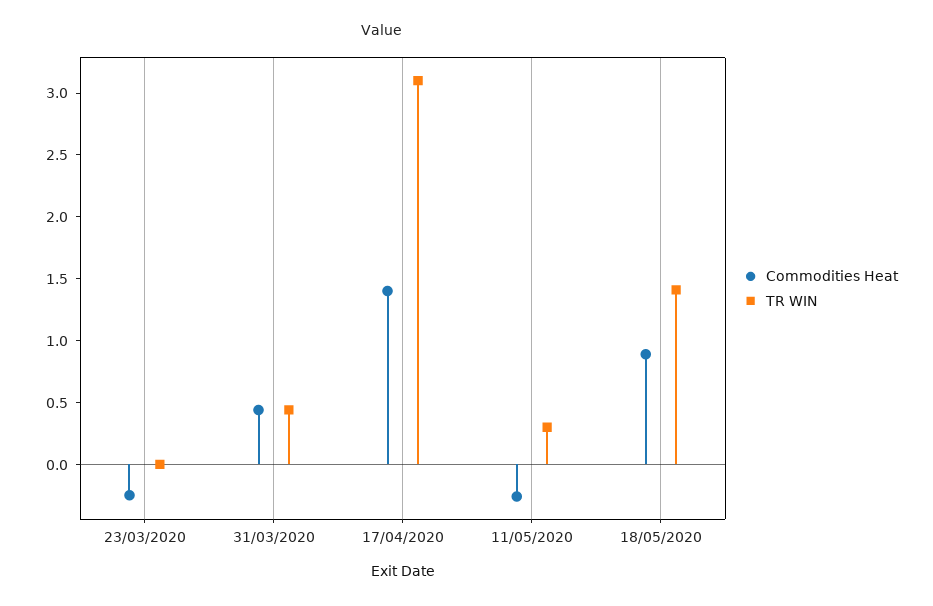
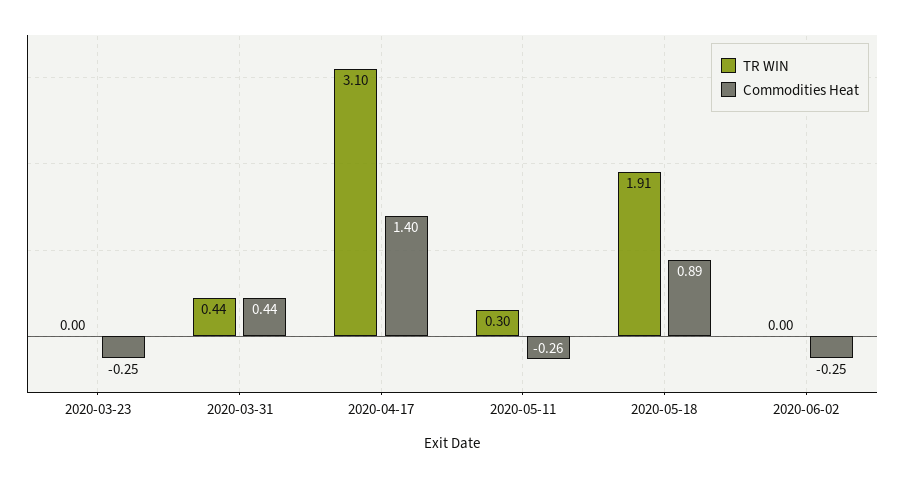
TR WIN, 18/05/2020: 1.4 -> 1.91
TR WIN, 2020-06-02: none -> 0
Commodities Heat, 2020-06-02: none -> -0.25

